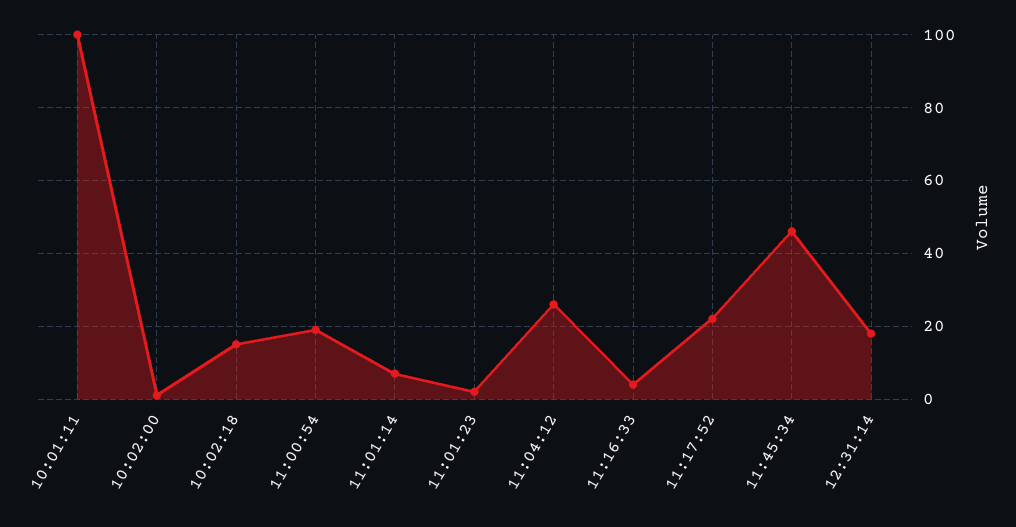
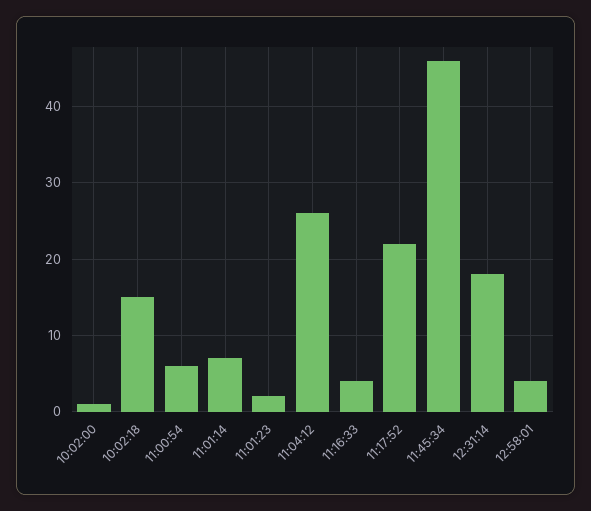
10:01:11: 100 -> none
11:00:54: 20 -> 6
12:58:01: none -> 4

